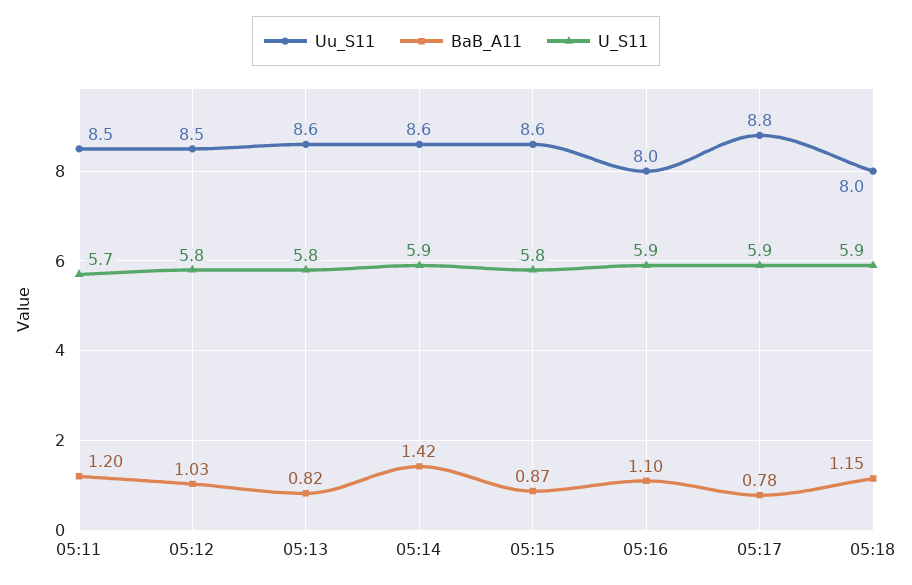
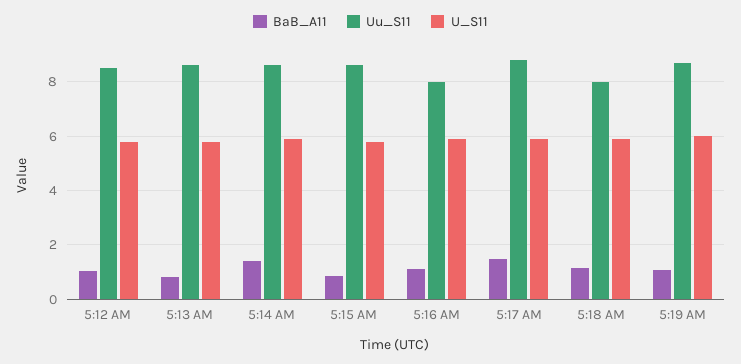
Uu_S11, 05:11: 8.5 -> none
BaB_A11, 05:11: 1.2 -> none
U_S11, 05:11: 5.7 -> none
BaB_A11, 05:17: 0.78 -> 1.5
BaB_A11, 5:19 AM: none -> 1
Uu_S11, 5:19 AM: none -> 8.75
U_S11, 5:19 AM: none -> 6

